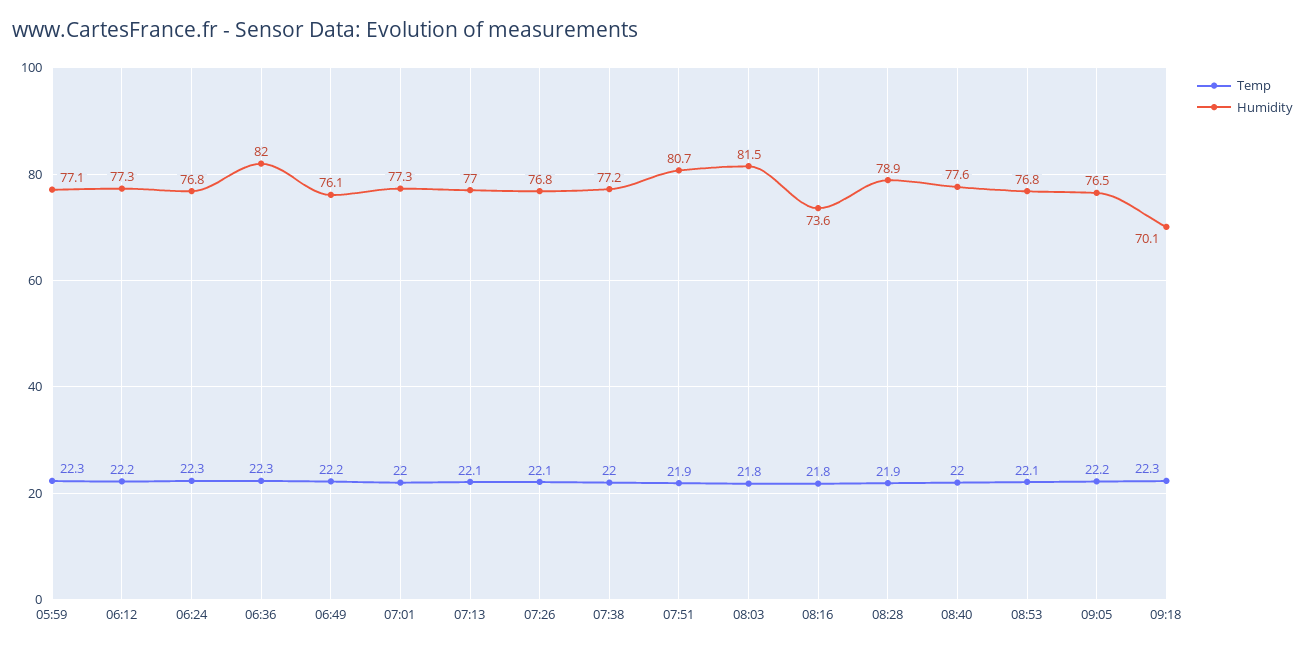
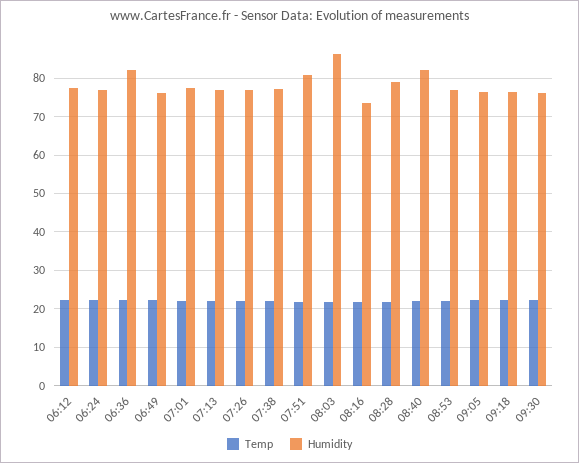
Temp, 05:59: 22.3 -> none
Humidity, 05:59: 77.1 -> none
Humidity, 08:03: 81.5 -> 86
Humidity, 08:40: 77.6 -> 82
Humidity, 09:18: 70.1 -> 76
Temp, 09:30: none -> 22
Humidity, 09:30: none -> 76

